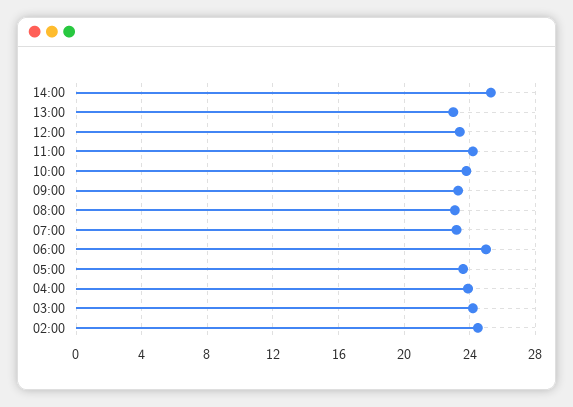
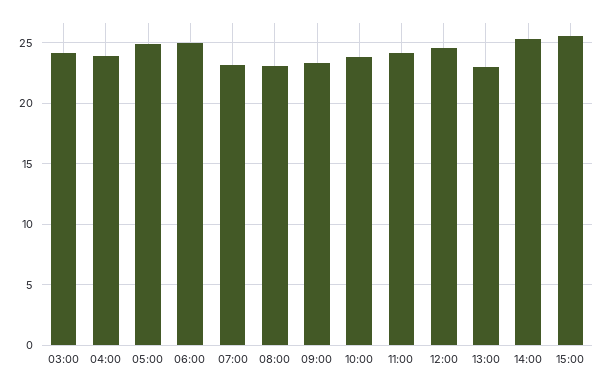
12:00: 23.5 -> 24.5
05:00: 23.5 -> 25
02:00: 24.5 -> none
15:00: none -> 25.5

